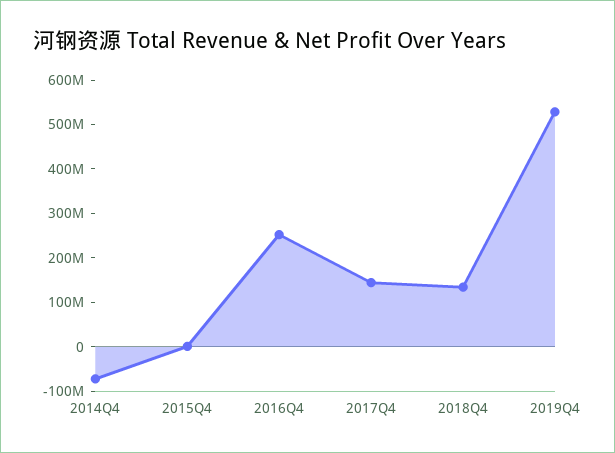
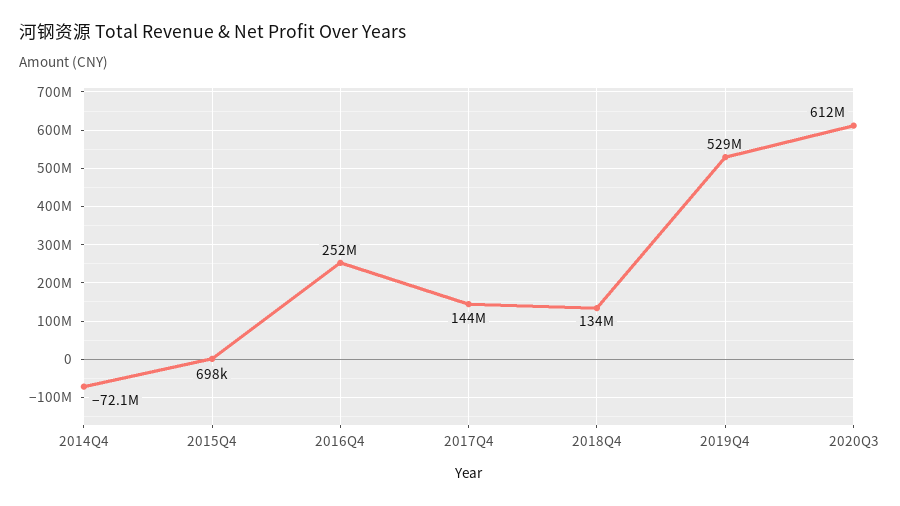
2020Q3: none -> 612000000

